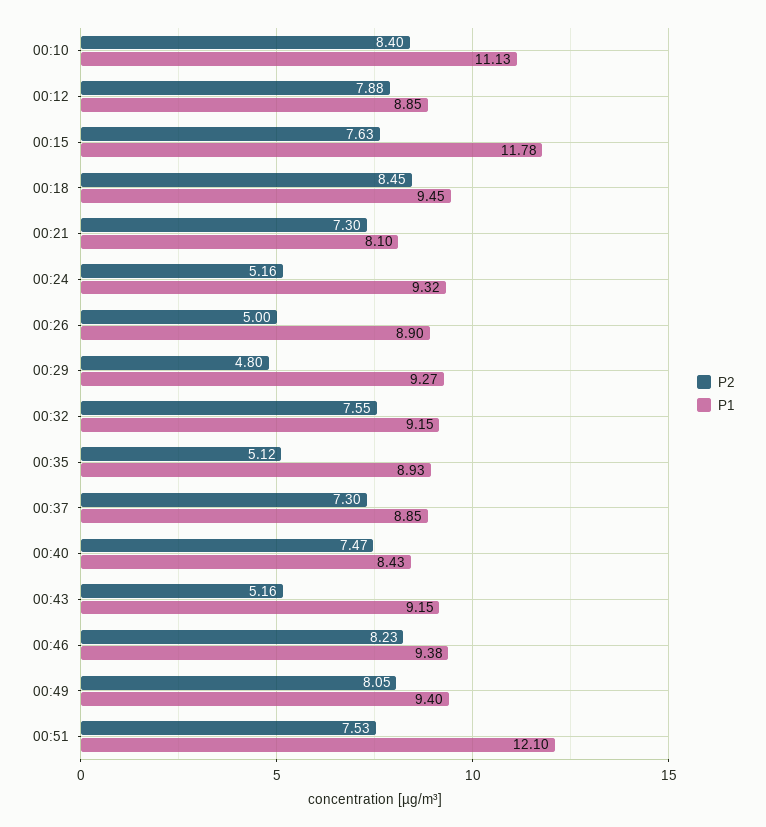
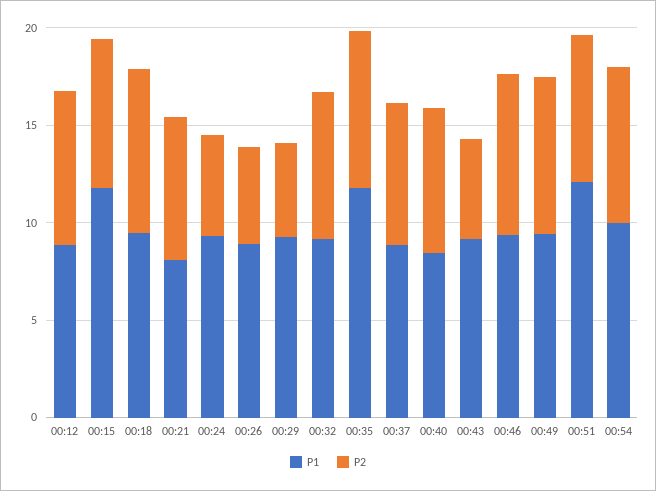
P2, 00:10: 8.4 -> none
P1, 00:10: 11.13 -> none
P2, 00:35: 5.12 -> 8
P1, 00:35: 8.93 -> 12
P1, 00:54: none -> 10
P2, 00:54: none -> 8

